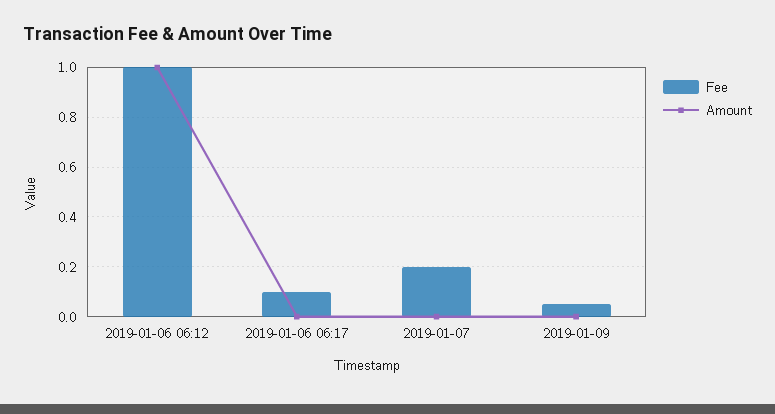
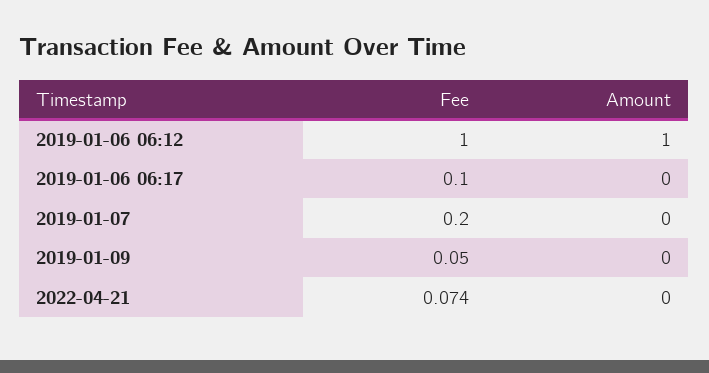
Fee, 2022-04-21: none -> 0.074
Amount, 2022-04-21: none -> 0

